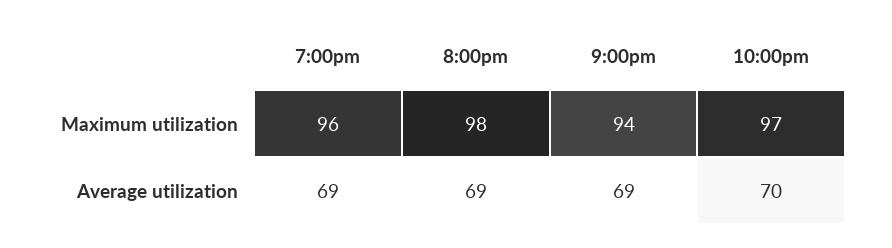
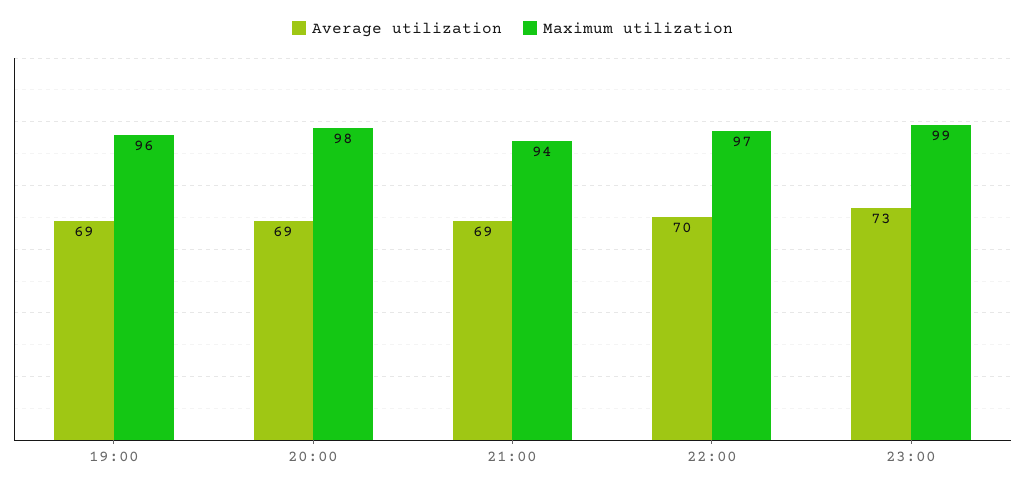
Average utilization, 23:00: none -> 73
Maximum utilization, 23:00: none -> 99

